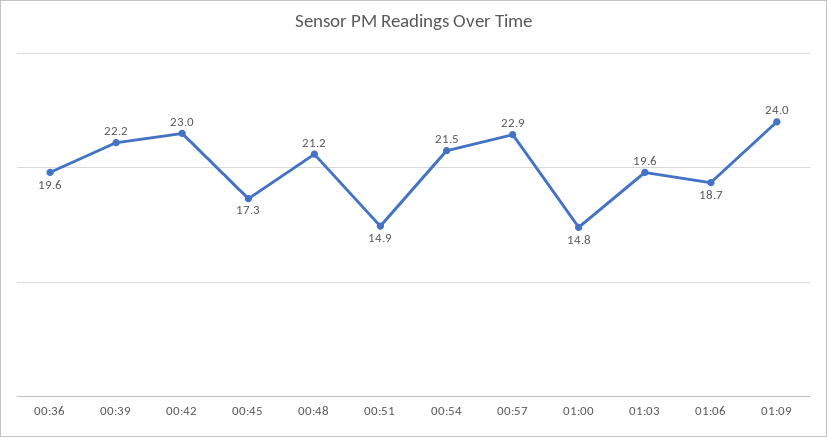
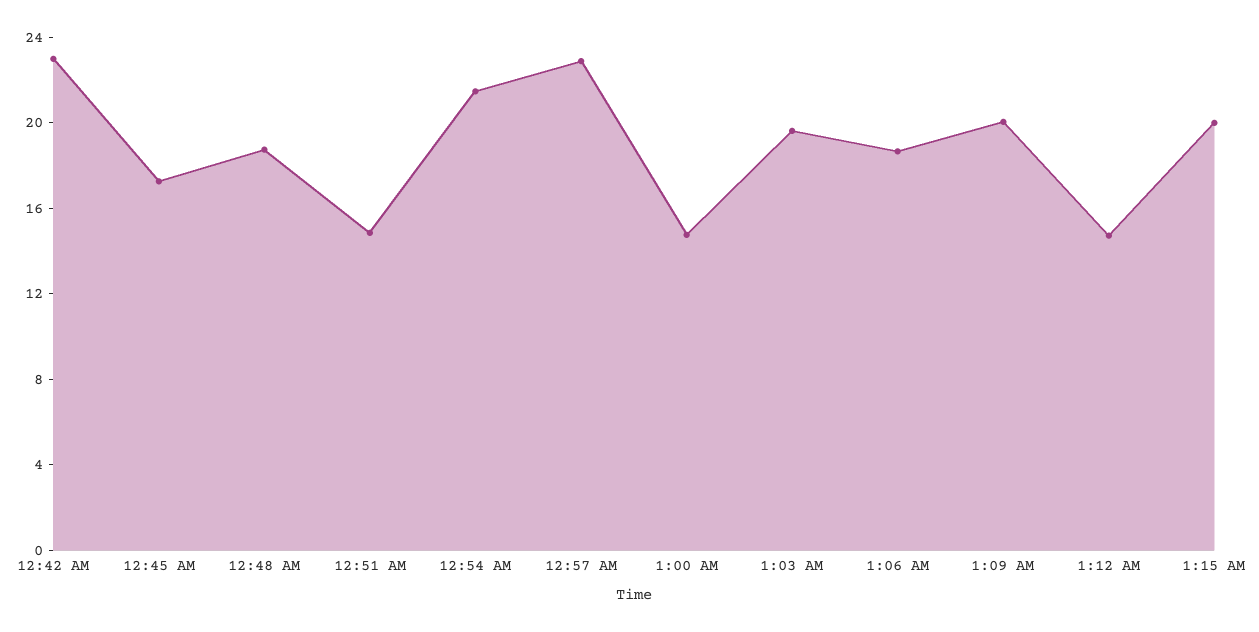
00:36: 19.6 -> none
00:39: 22.2 -> none
00:48: 21.2 -> 19
01:09: 24 -> 20
1:12 AM: none -> 15
1:15 AM: none -> 20

